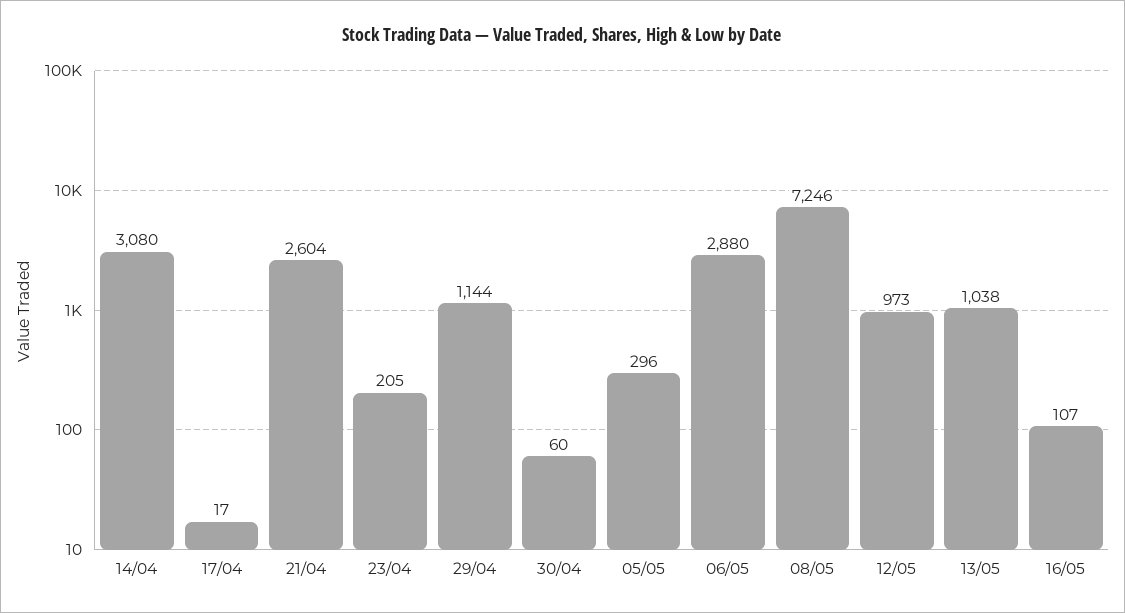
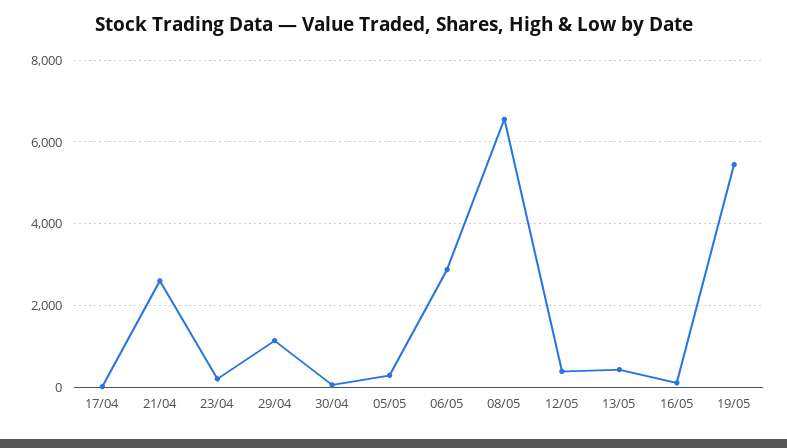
14/04: 3080 -> none
08/05: 7246 -> 6600
12/05: 973 -> 400
13/05: 1038 -> 400
19/05: none -> 5400

